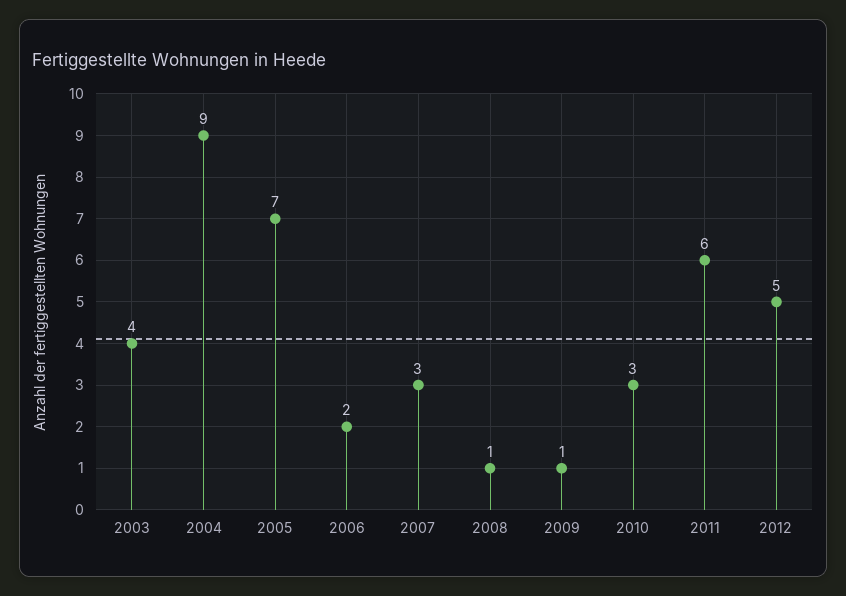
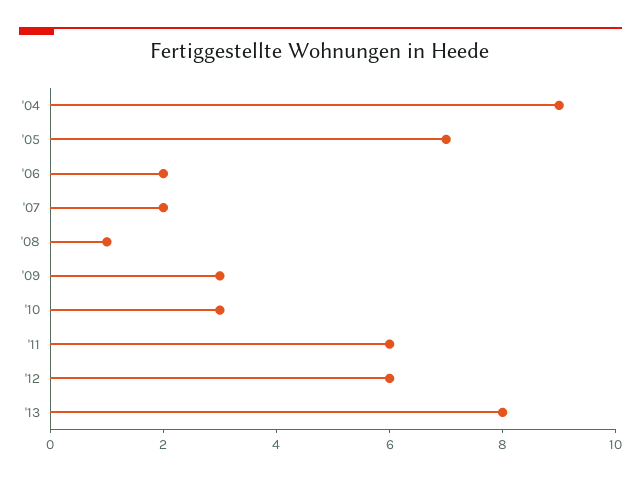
2003: 4 -> none
2007: 3 -> 2
2009: 1 -> 3
2012: 5 -> 6
'13: none -> 8

